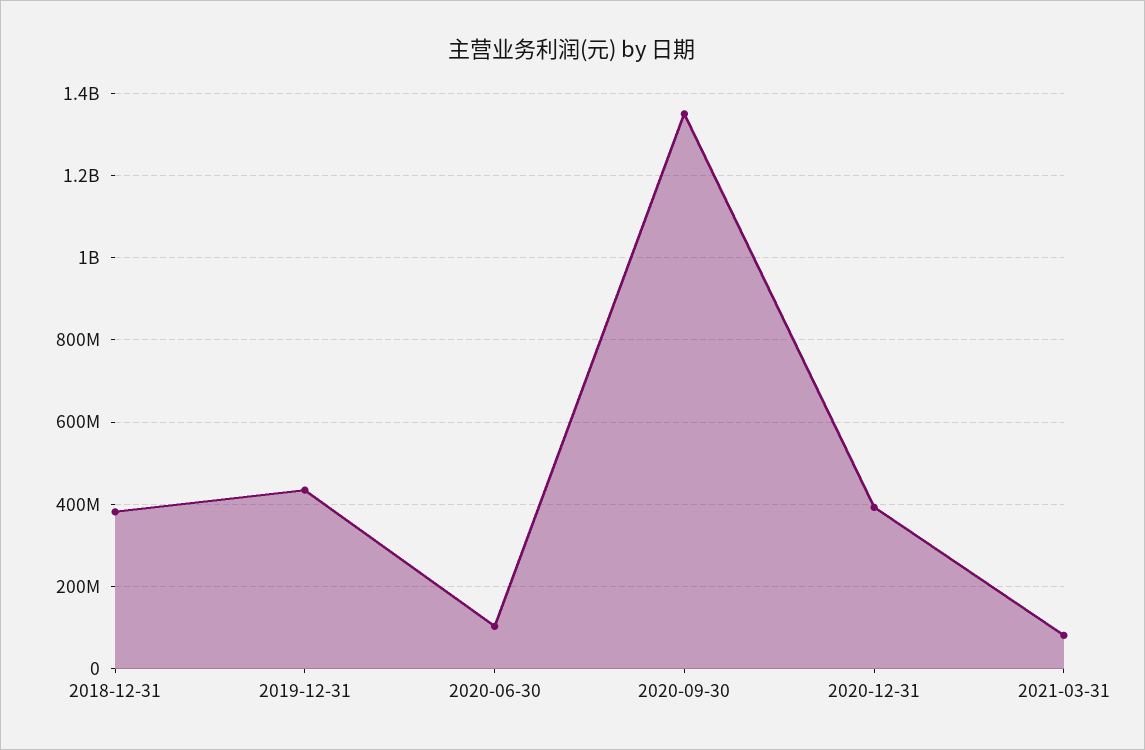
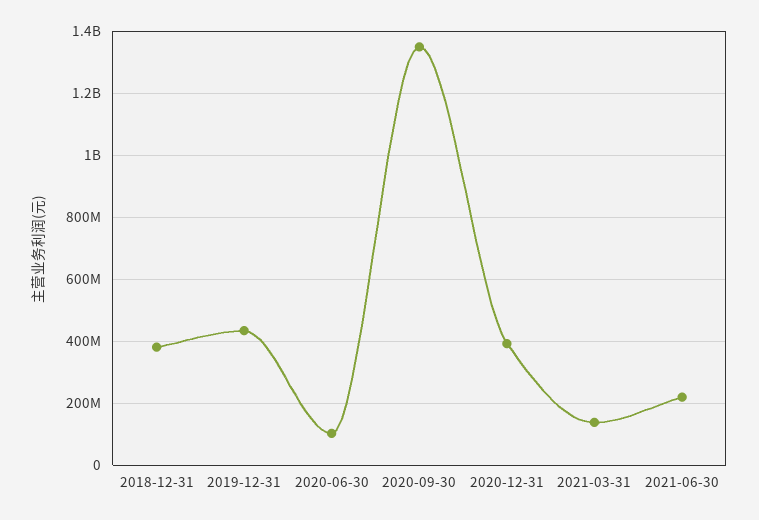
2021-03-31: 80000000 -> 140000000
2021-06-30: none -> 220000000

